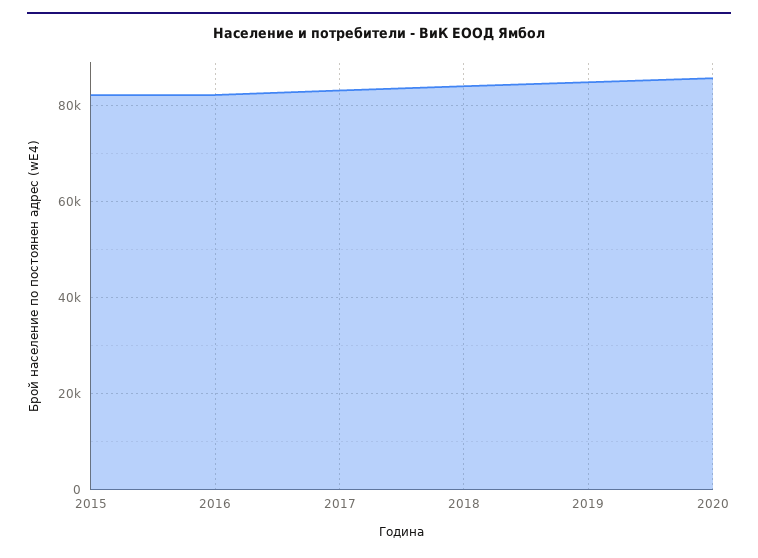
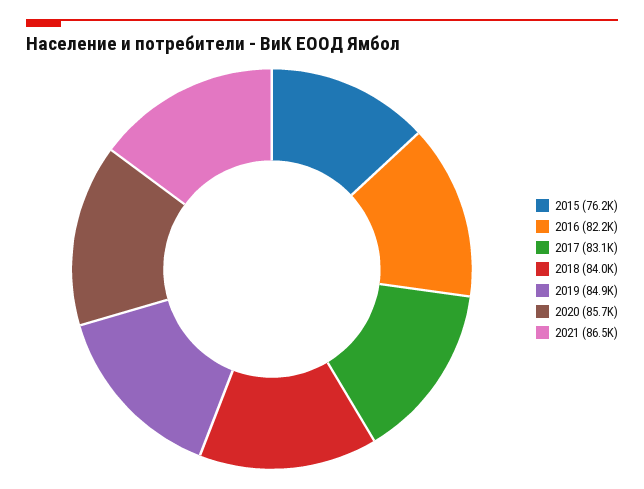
2015: 82000 -> 76200
2021: none -> 86500

